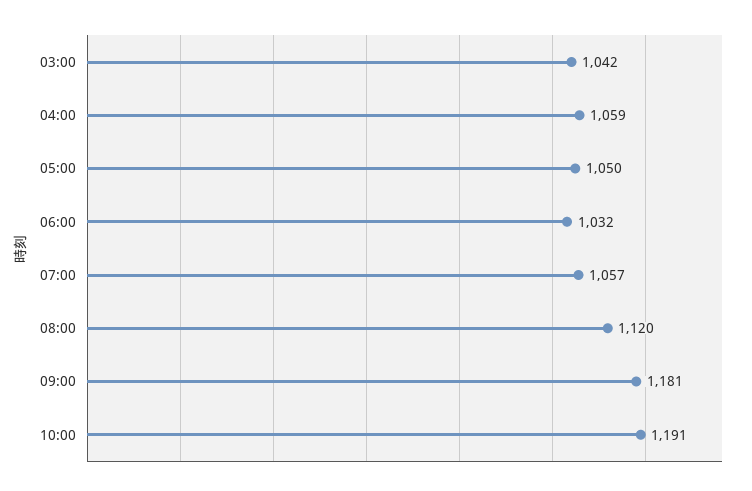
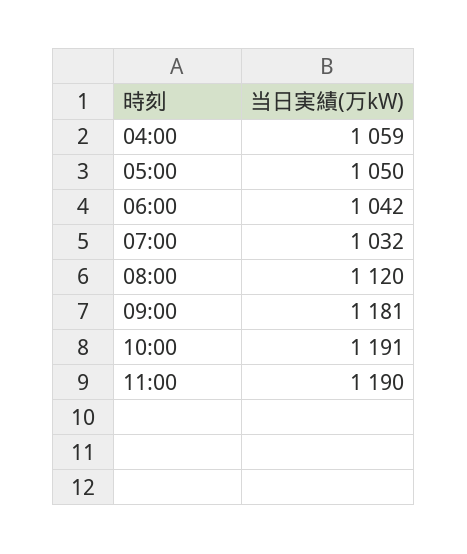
03:00: 1042 -> none
06:00: 1032 -> 1042
07:00: 1057 -> 1032
11:00: none -> 1190

